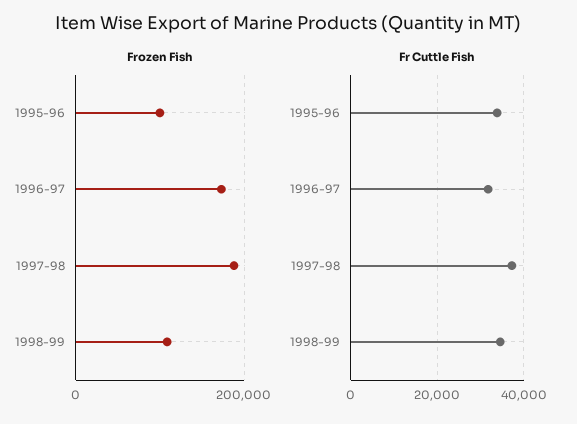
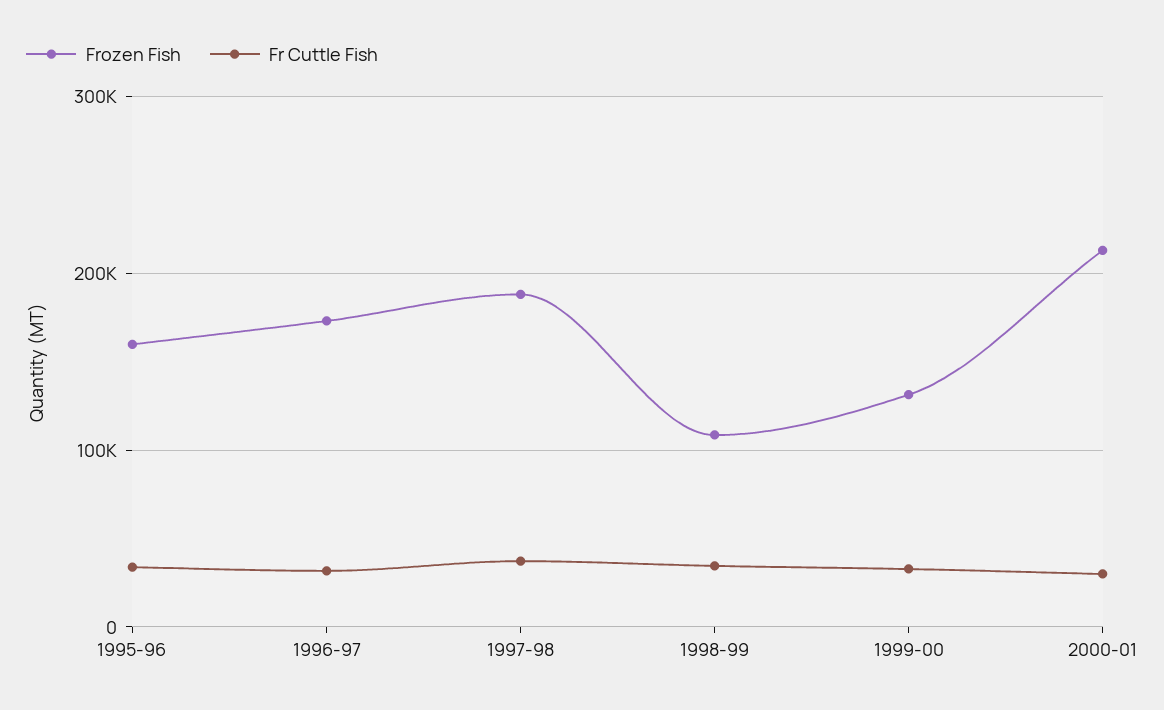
Frozen Fish, 1995-96: 100000 -> 160000
Frozen Fish, 1999-00: none -> 130000
Fr Cuttle Fish, 1999-00: none -> 30000
Frozen Fish, 2000-01: none -> 210000
Fr Cuttle Fish, 2000-01: none -> 30000

